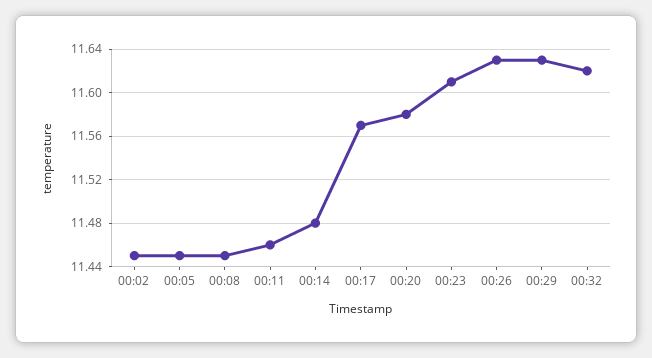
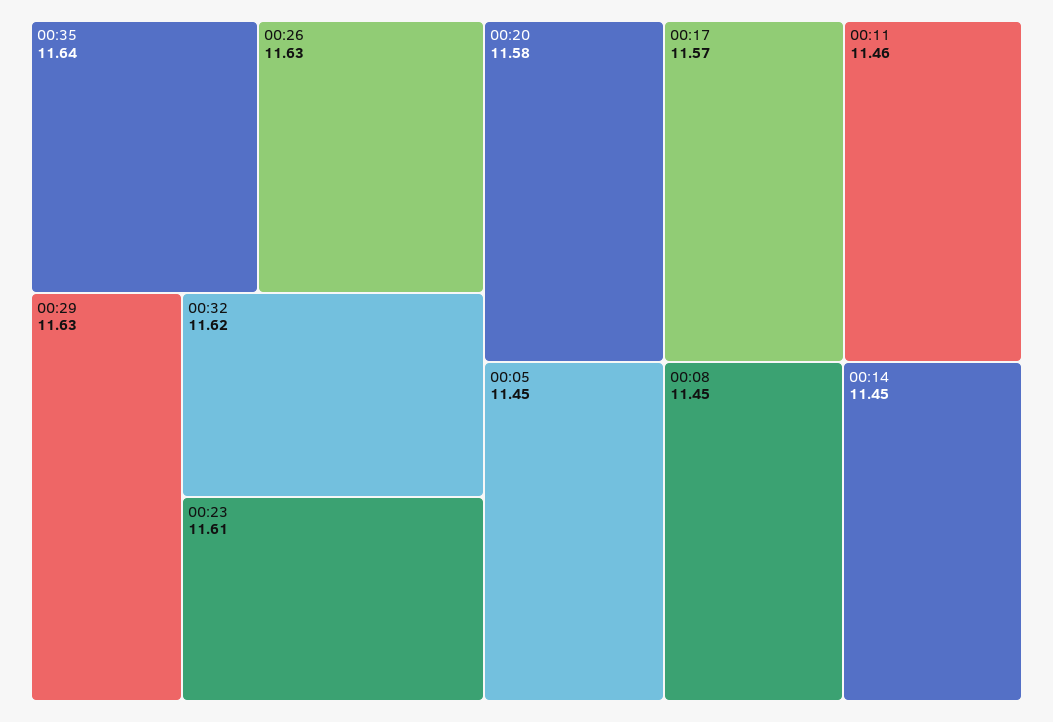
00:02: 11.45 -> none
00:14: 11.48 -> 11.45
00:35: none -> 11.64

